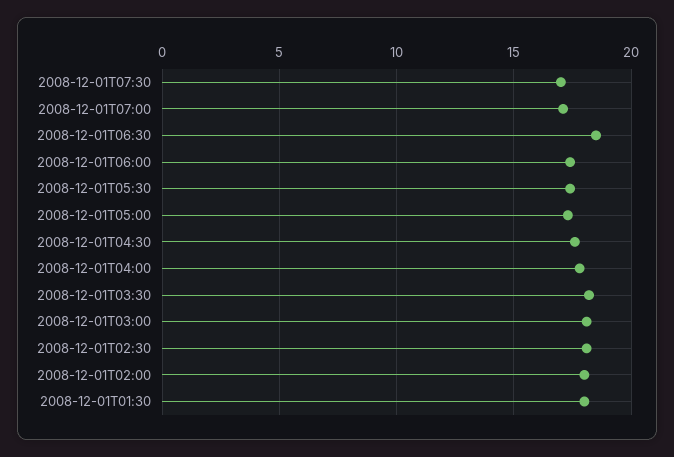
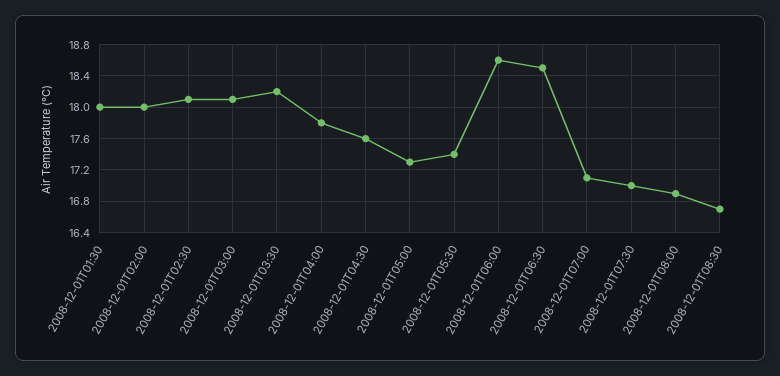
2008-12-01T06:00: 17.5 -> 18.6
2008-12-01T08:00: none -> 16.9
2008-12-01T08:30: none -> 16.7

